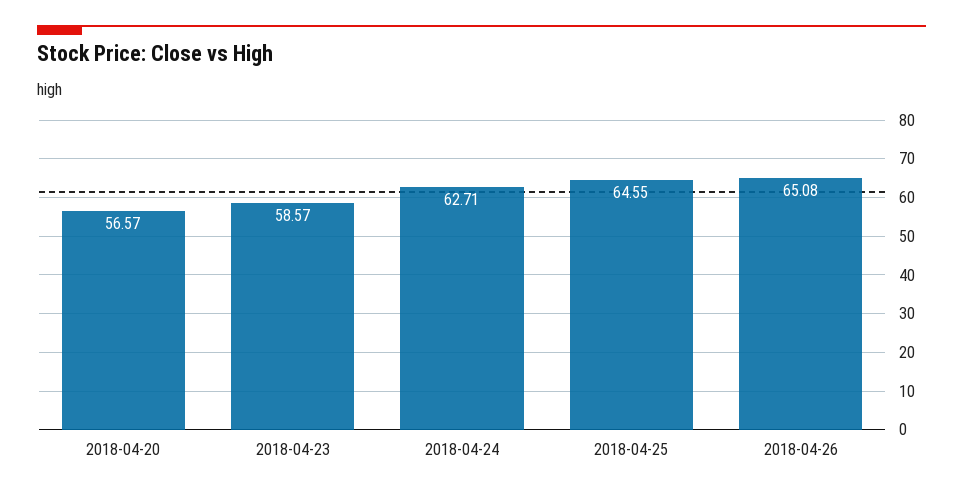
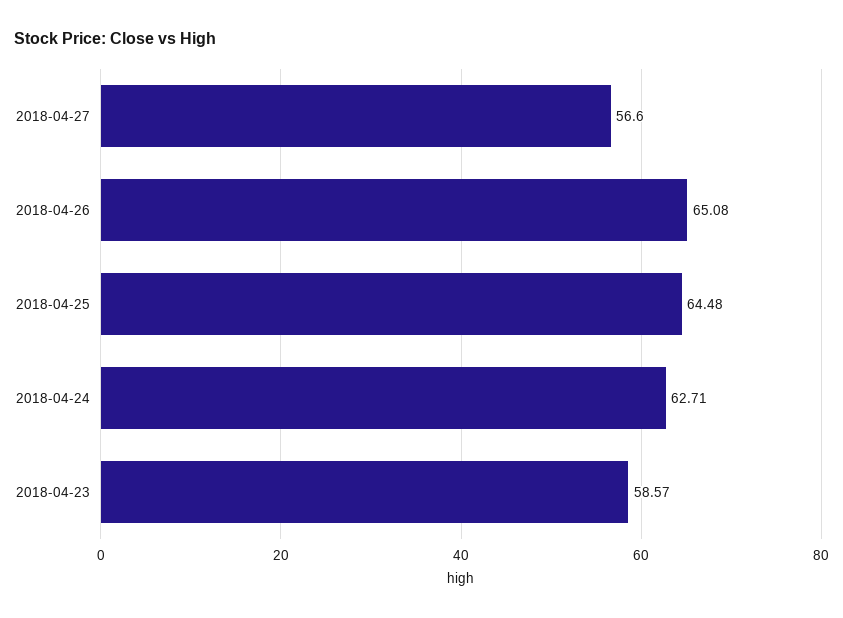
2018-04-20: 56.57 -> none
2018-04-25: 64.55 -> 64.48
2018-04-27: none -> 56.6

